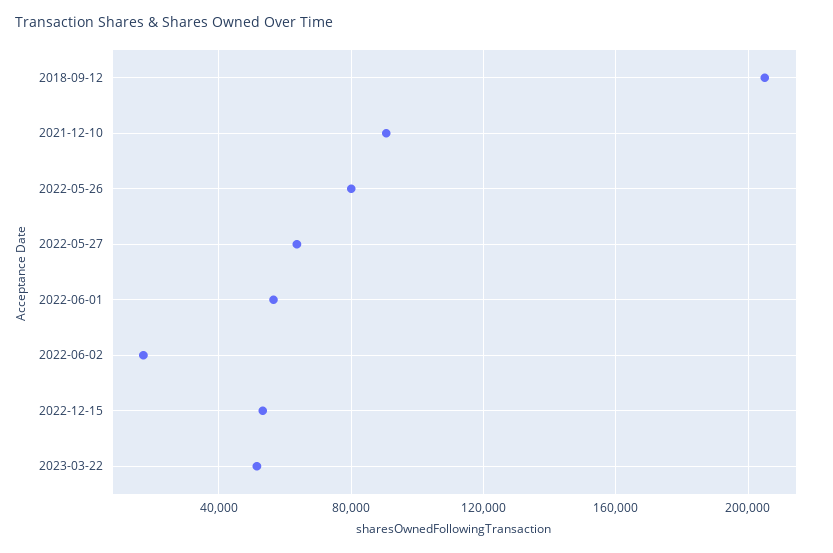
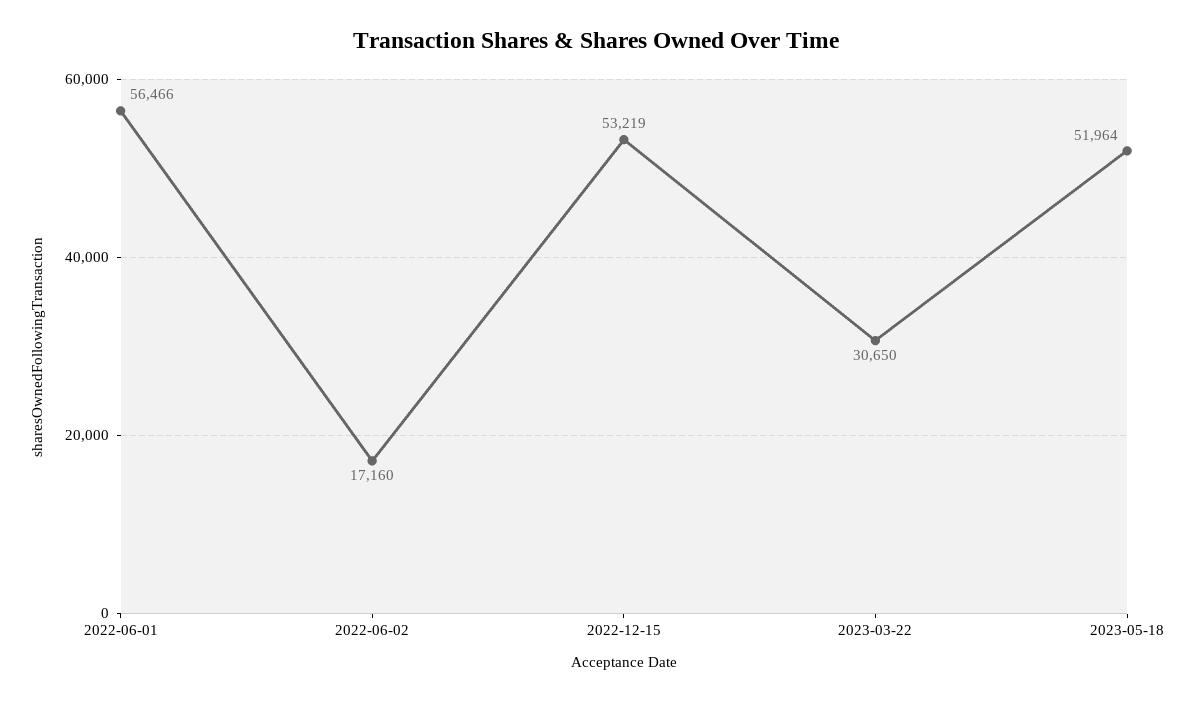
2018-09-12: 205000 -> none
2021-12-10: 90000 -> none
2022-05-26: 80000 -> none
2022-05-27: 65000 -> none
2023-03-22: 50000 -> 30650
2023-05-18: none -> 51964

